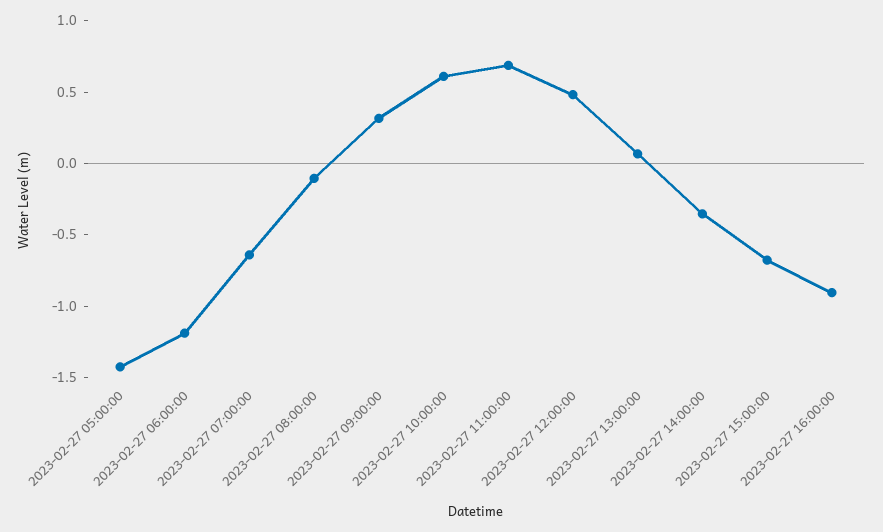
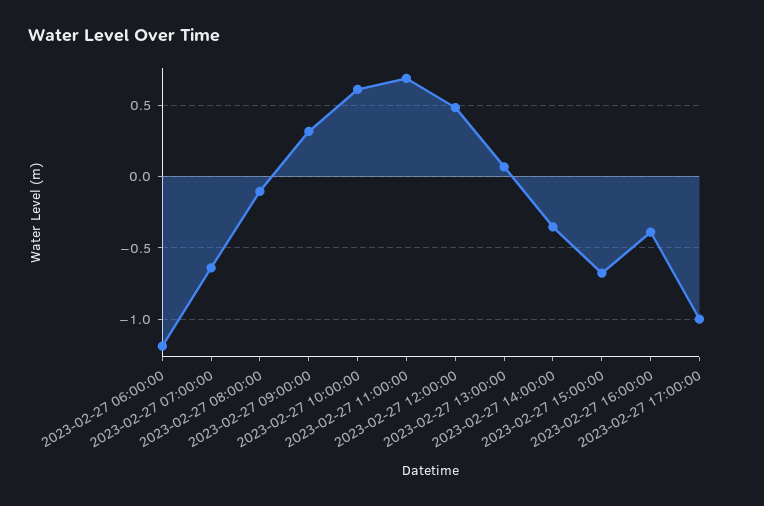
2023-02-27 05:00:00: -1.4 -> none
2023-02-27 16:00:00: -0.9 -> -0.4
2023-02-27 17:00:00: none -> -1

